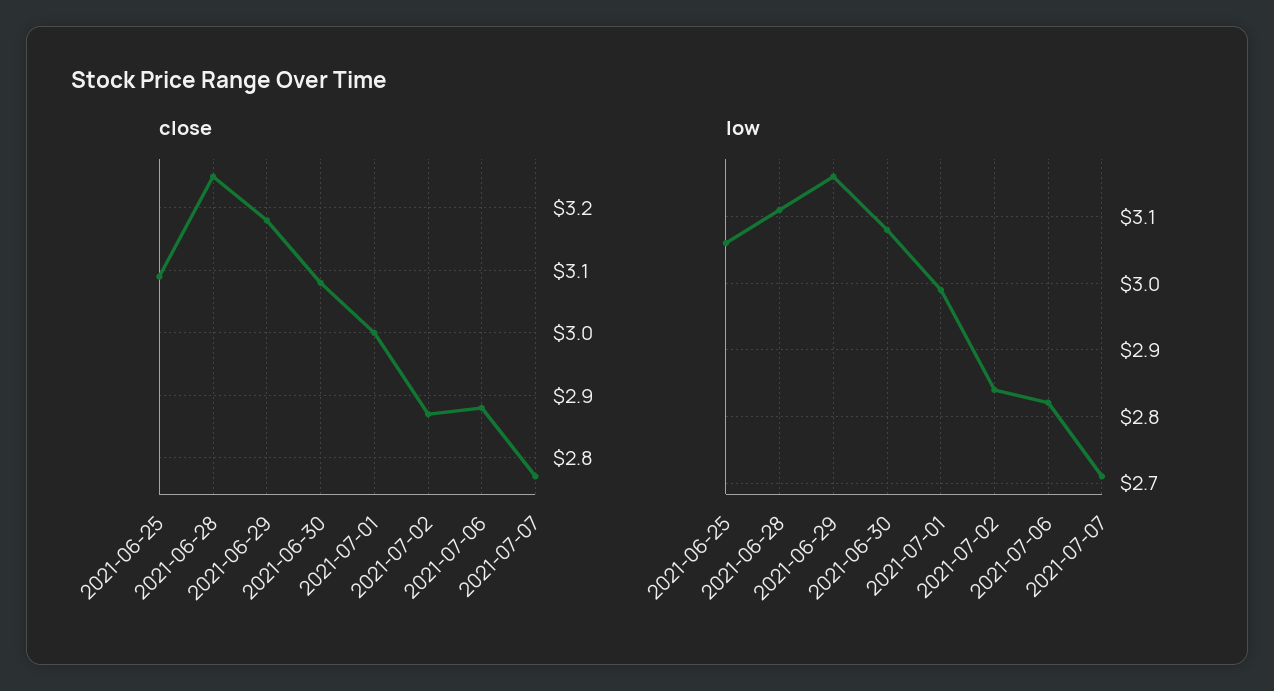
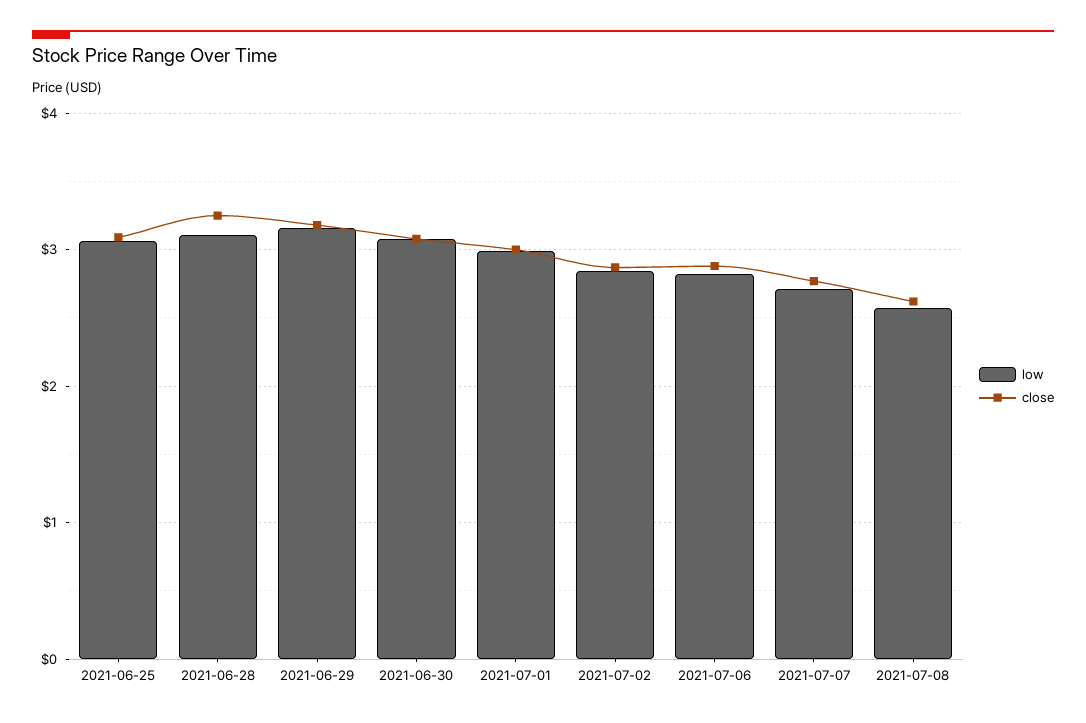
low, 2021-07-08: none -> 2.6
close, 2021-07-08: none -> 2.6

